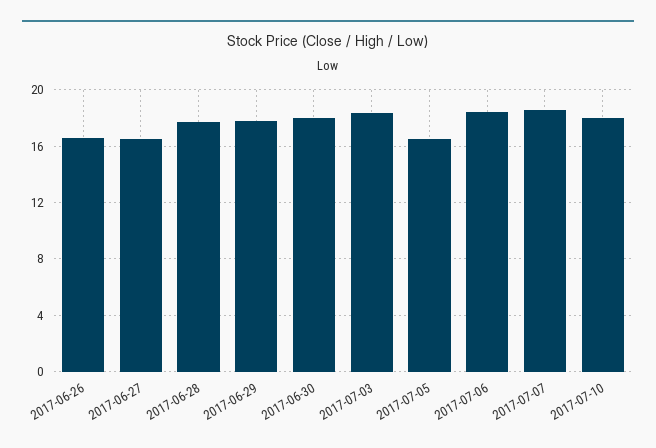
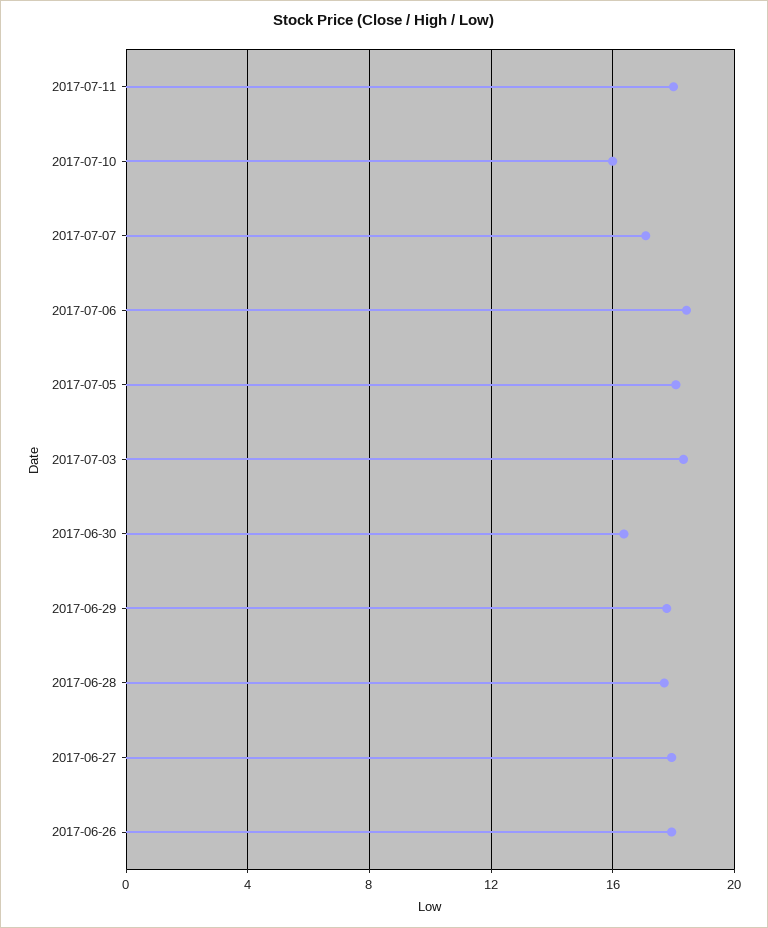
2017-06-26: 16.5 -> 18
2017-06-27: 16.5 -> 18
2017-06-30: 18 -> 16.5
2017-07-05: 16.5 -> 18
2017-07-07: 18.5 -> 17
2017-07-10: 18 -> 16
2017-07-11: none -> 18

